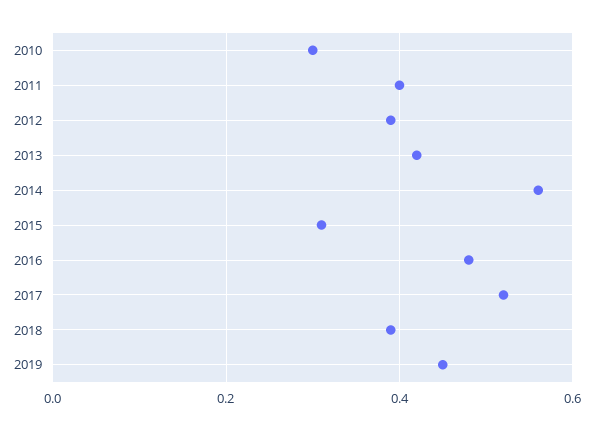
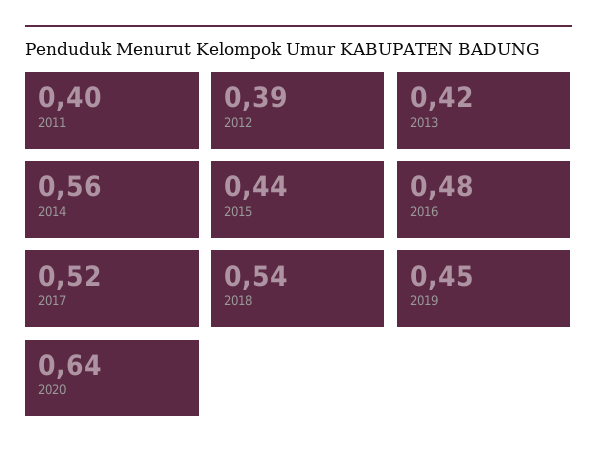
2010: 0.3 -> none
2015: 0.3 -> 0.44
2018: 0.4 -> 0.54
2020: none -> 0.64

